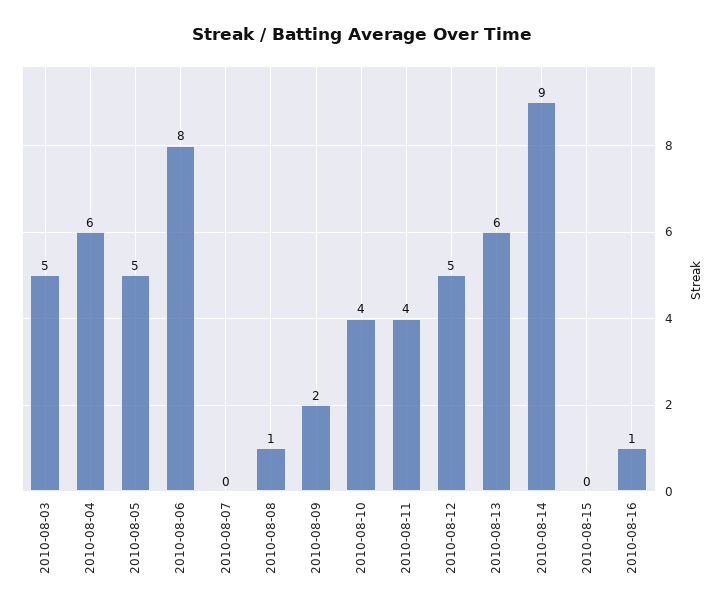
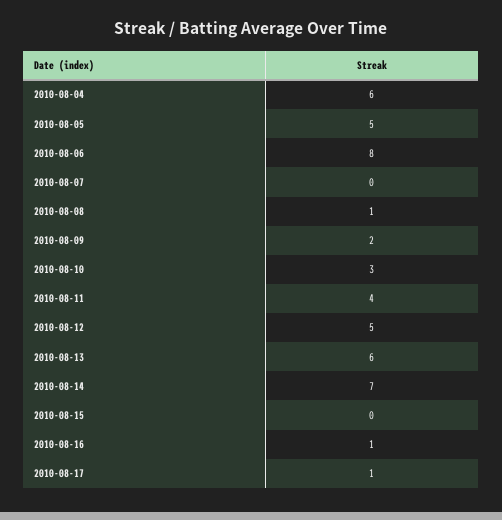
2010-08-03: 5 -> none
2010-08-10: 4 -> 3
2010-08-14: 9 -> 7
2010-08-17: none -> 1

